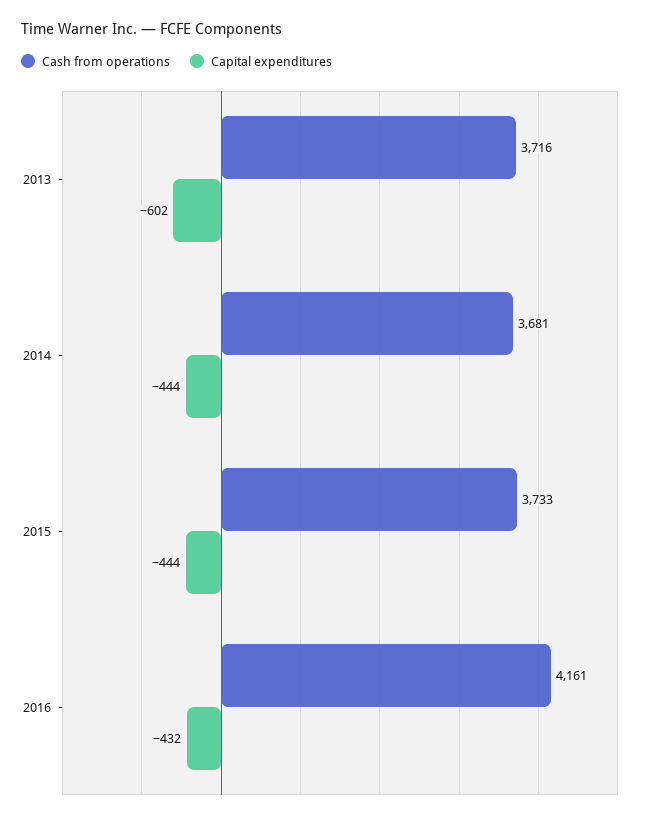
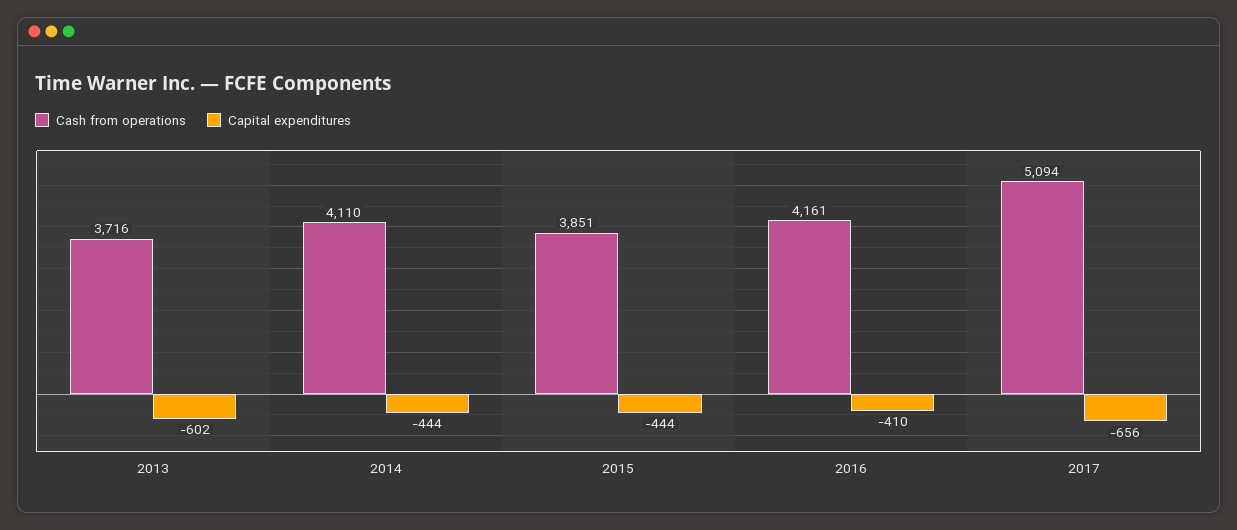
Cash from operations, 2014: 3681 -> 4110
Cash from operations, 2015: 3733 -> 3851
Capital expenditures, 2016: -432 -> -410
Cash from operations, 2017: none -> 5094
Capital expenditures, 2017: none -> -656

